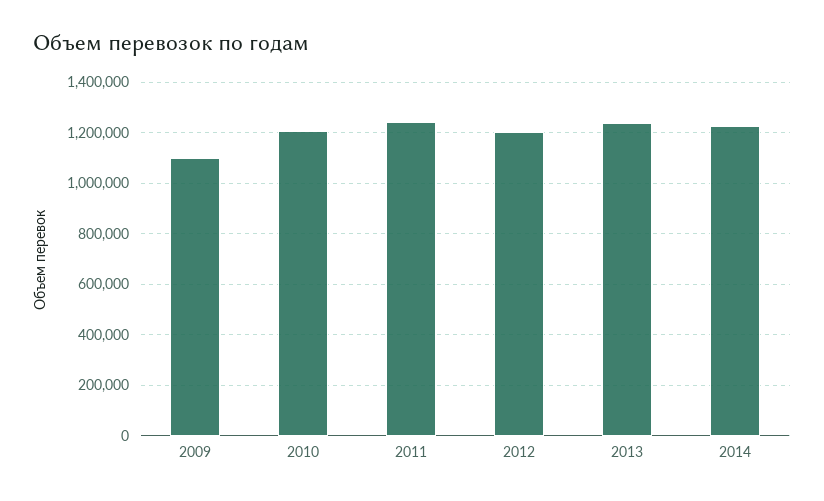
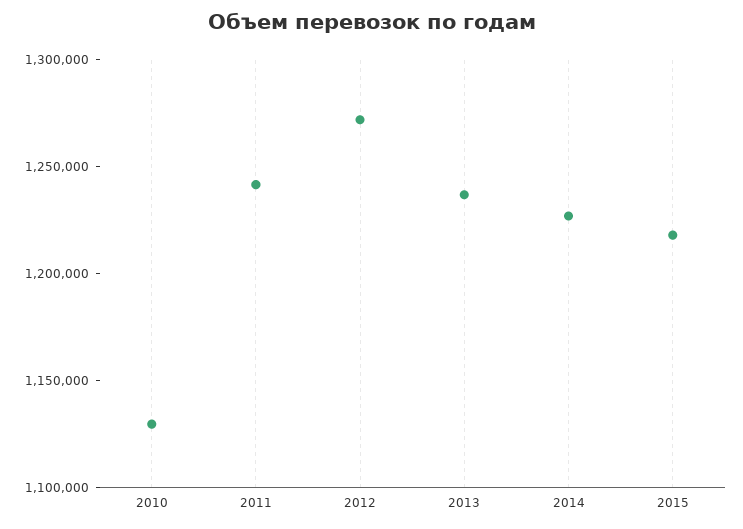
2009: 1100000 -> none
2010: 1200000 -> 1130000
2012: 1200000 -> 1270000
2015: none -> 1220000

